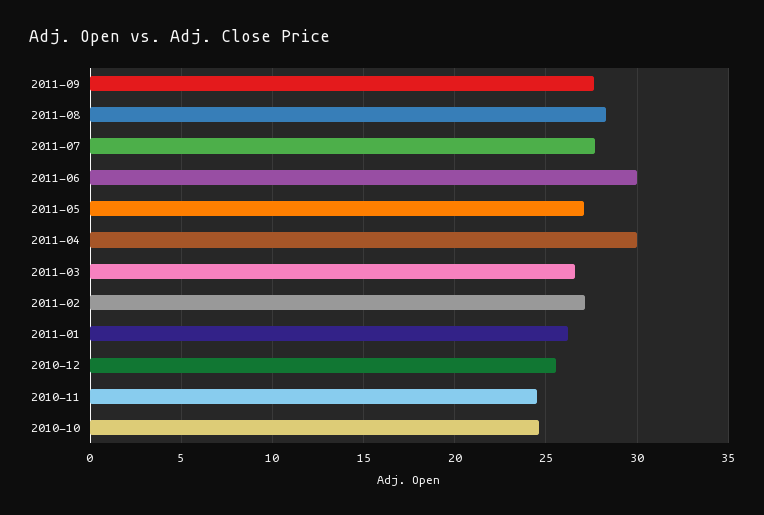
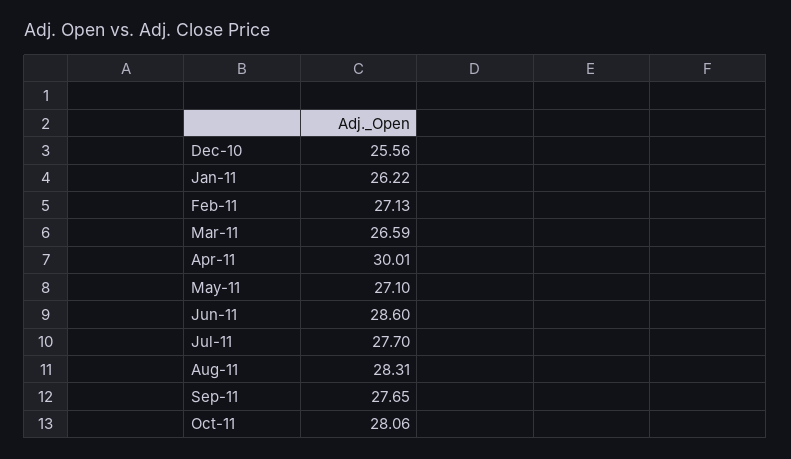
2011-06: 30 -> 28.6
2010-11: 24.5 -> none
2010-10: 24.5 -> none
Oct-11: none -> 28.06

